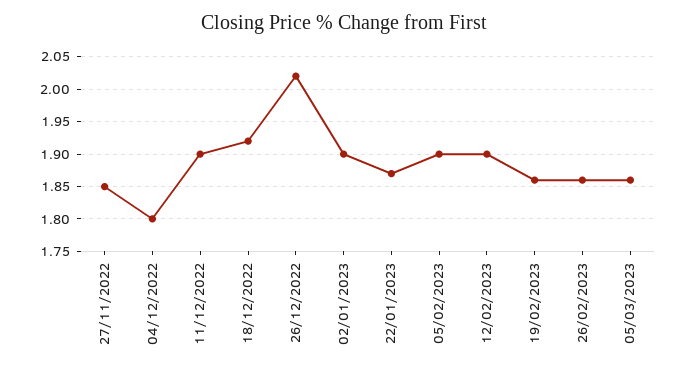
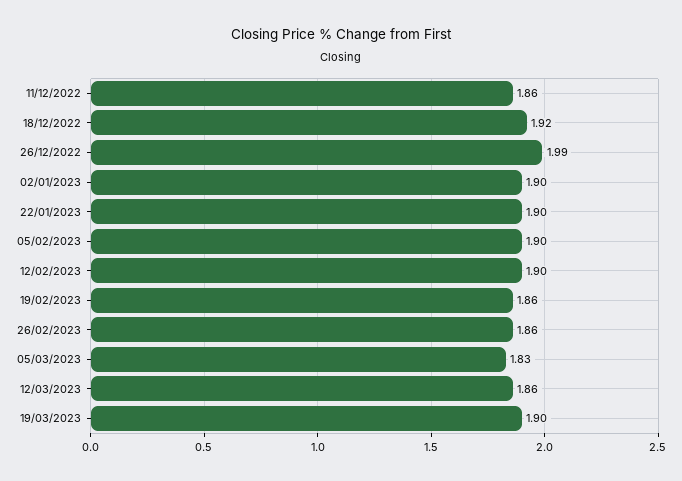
27/11/2022: 1.85 -> none
04/12/2022: 1.8 -> none
11/12/2022: 1.9 -> 1.86
26/12/2022: 2.02 -> 1.99
22/01/2023: 1.87 -> 1.9
05/03/2023: 1.86 -> 1.83
12/03/2023: none -> 1.86
19/03/2023: none -> 1.9

